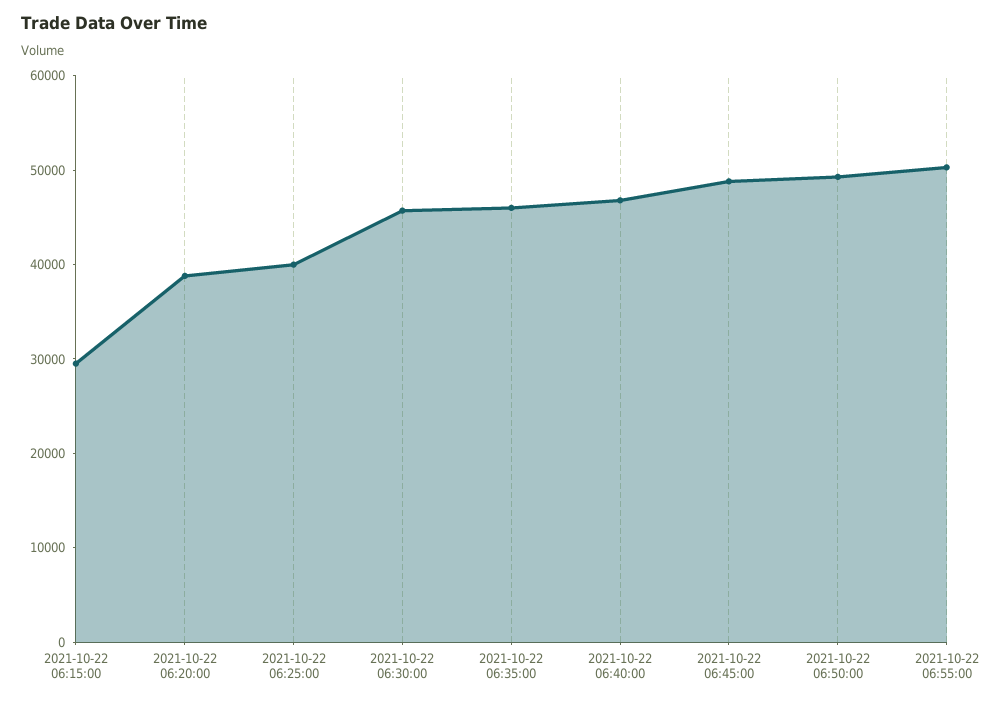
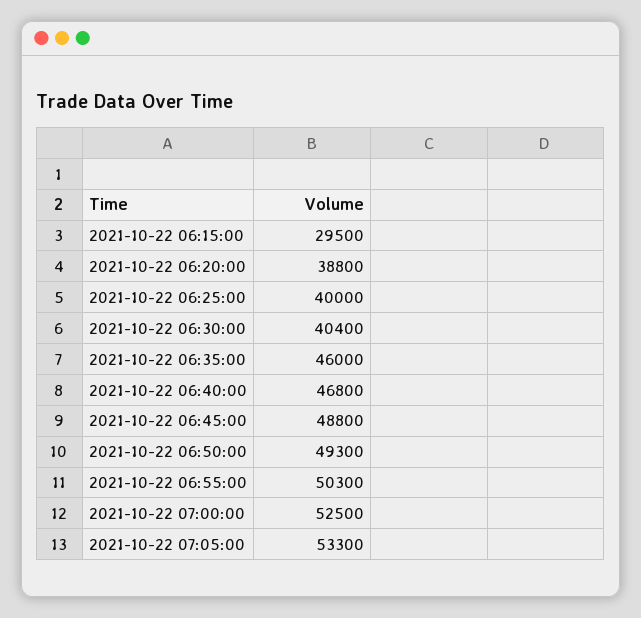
2021-10-22 06:30:00: 46000 -> 40400
2021-10-22 07:00:00: none -> 52500
2021-10-22 07:05:00: none -> 53300

